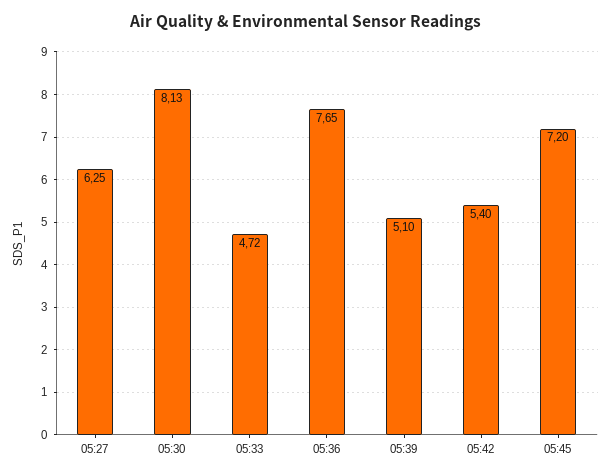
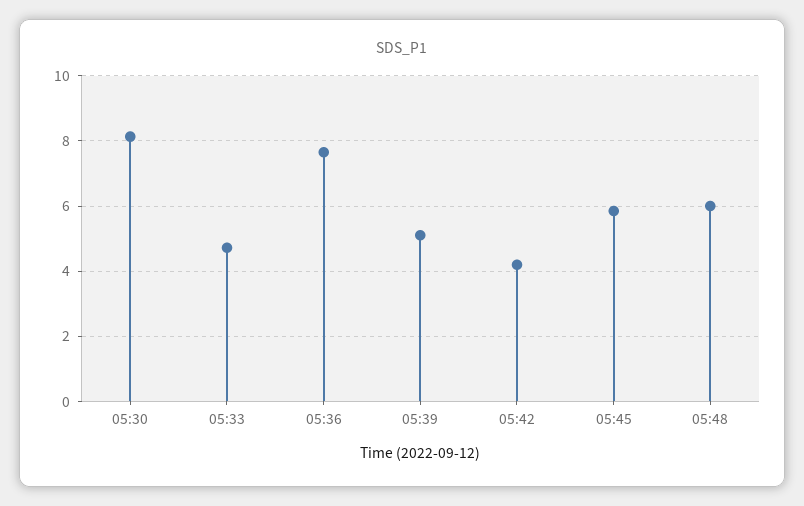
05:27: 6.25 -> none
05:42: 5.4 -> 4.2
05:45: 7.2 -> 5.8
05:48: none -> 6

